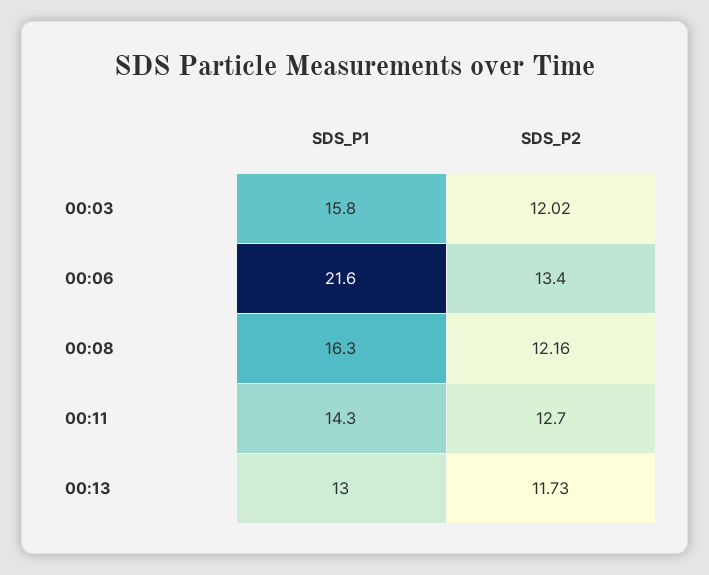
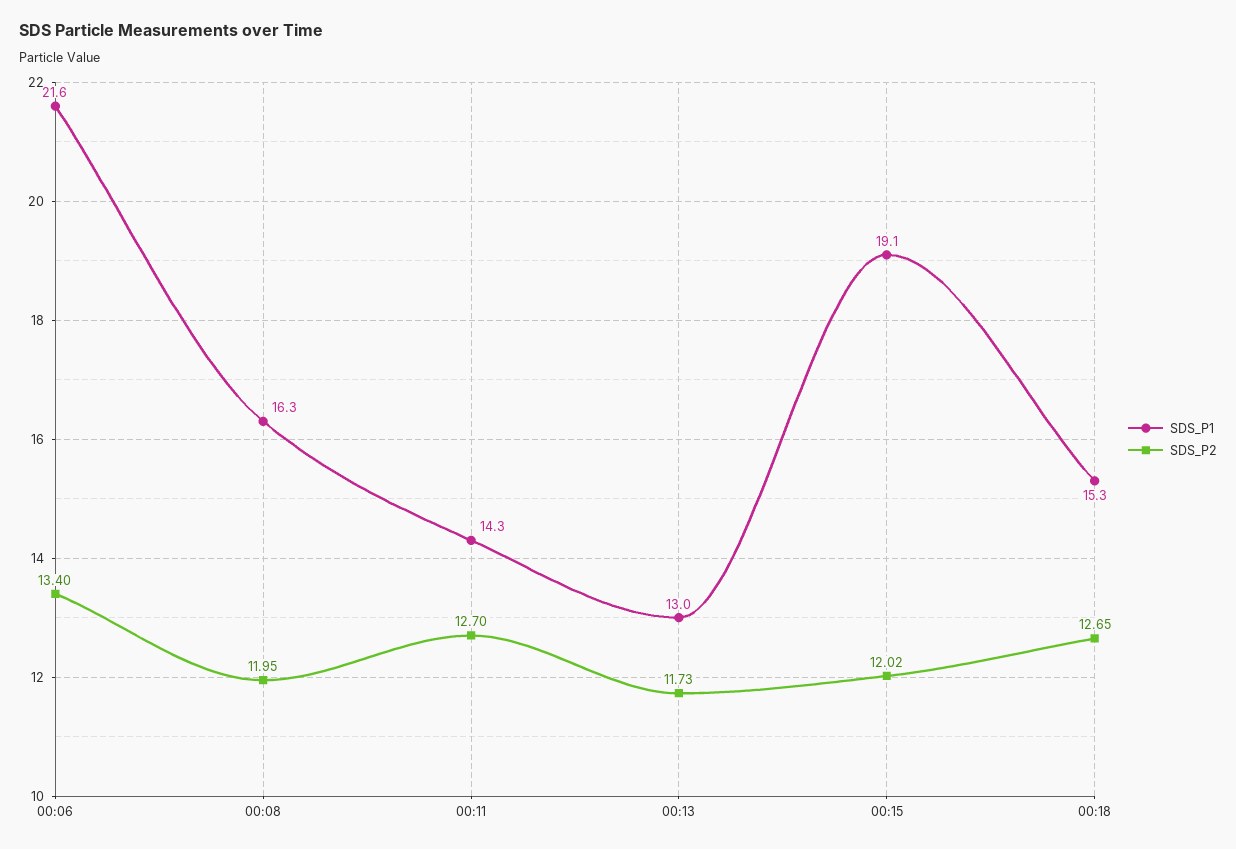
SDS_P1, 00:03: 15.8 -> none
SDS_P2, 00:03: 12.02 -> none
SDS_P2, 00:08: 12.16 -> 11.95
SDS_P1, 00:15: none -> 19.1
SDS_P2, 00:15: none -> 12.02
SDS_P1, 00:18: none -> 15.3
SDS_P2, 00:18: none -> 12.65

